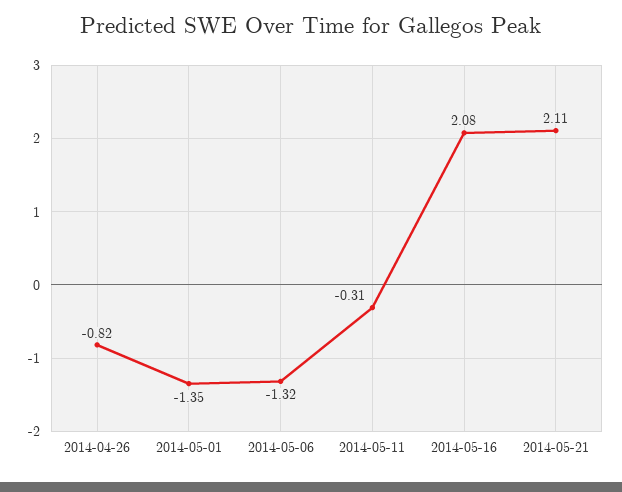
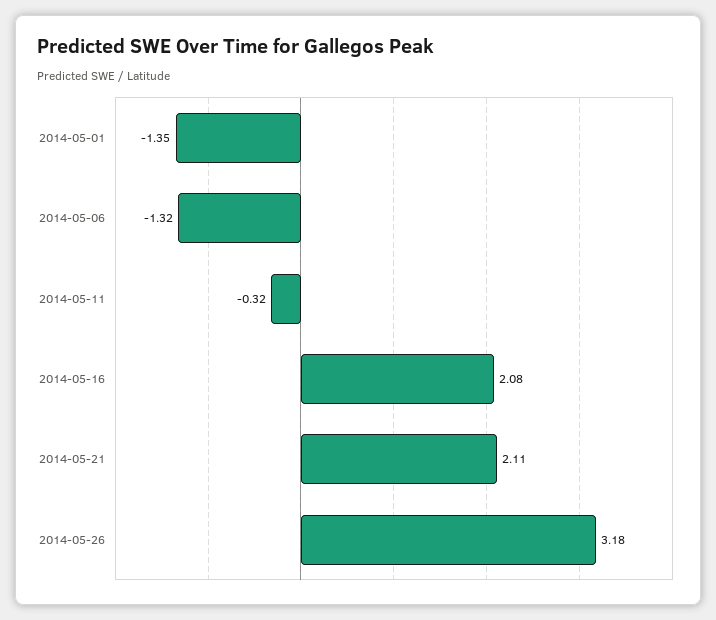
2014-04-26: -0.82 -> none
2014-05-11: -0.31 -> -0.32
2014-05-26: none -> 3.18

